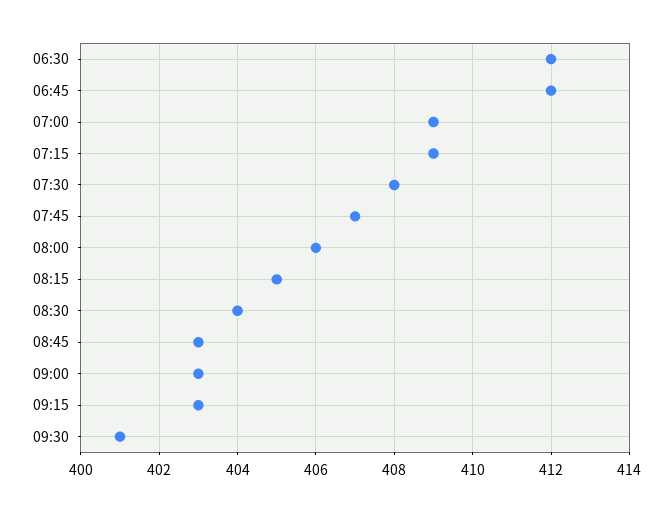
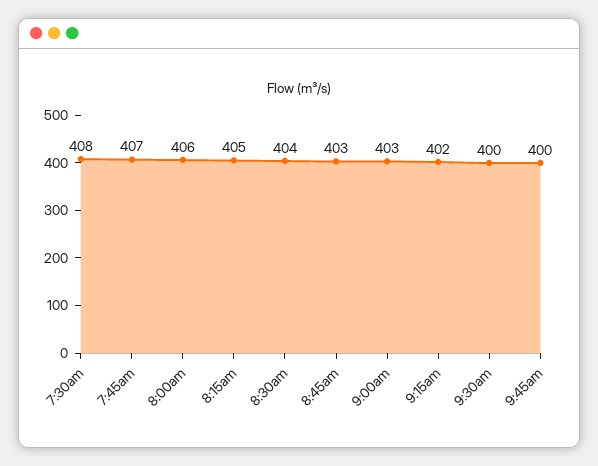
06:30: 412 -> none
06:45: 412 -> none
07:00: 409 -> none
07:15: 409 -> none
09:15: 403 -> 402
09:30: 401 -> 400
9:45am: none -> 400

